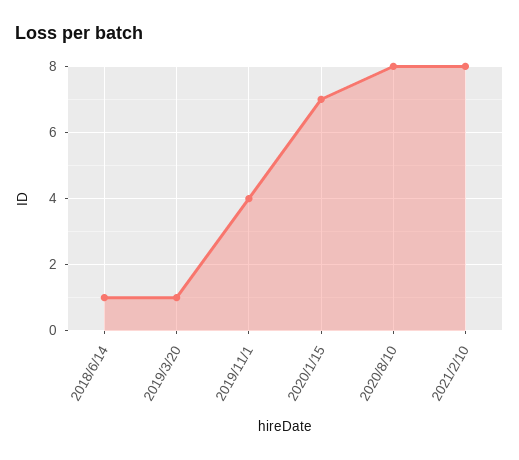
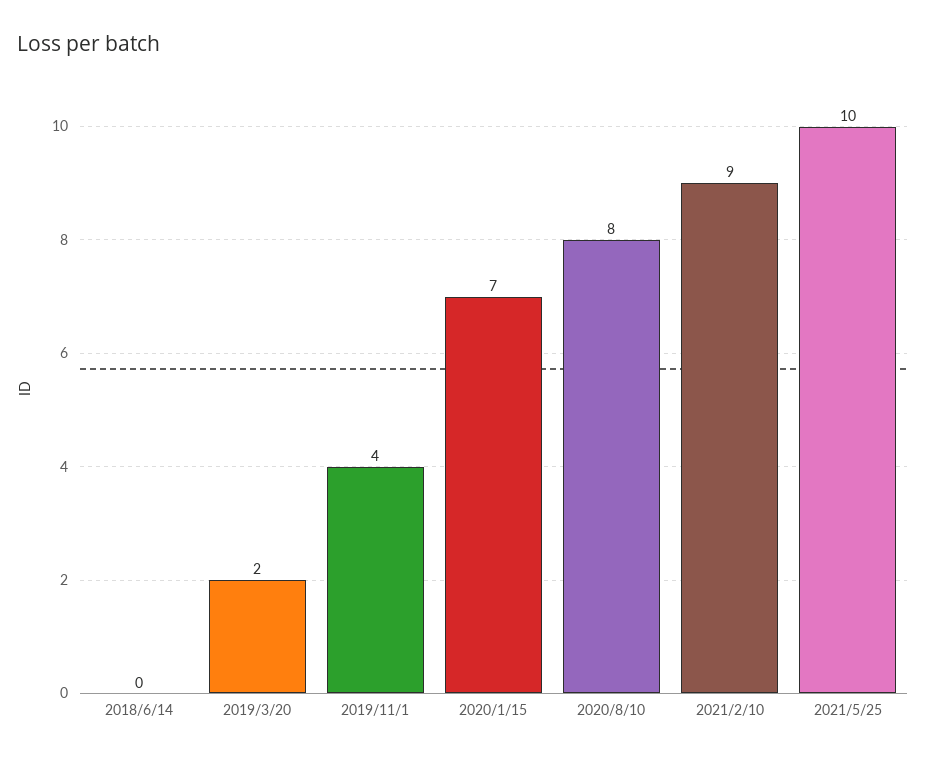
2018/6/14: 1 -> 0
2019/3/20: 1 -> 2
2021/2/10: 8 -> 9
2021/5/25: none -> 10

